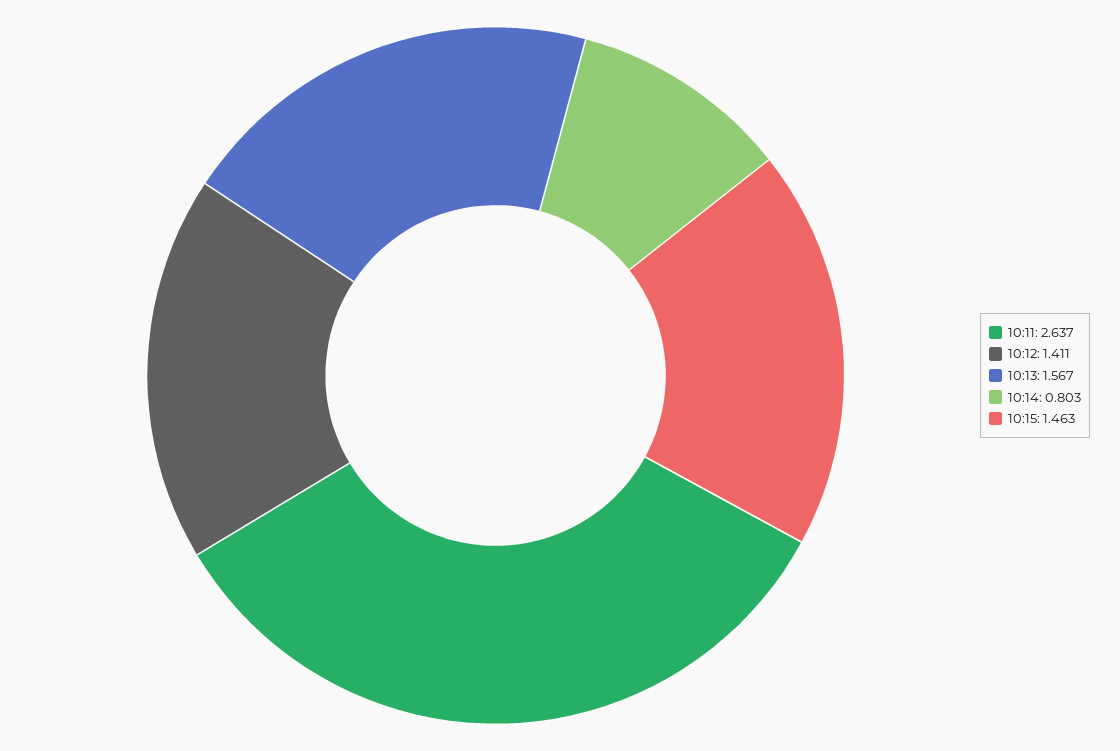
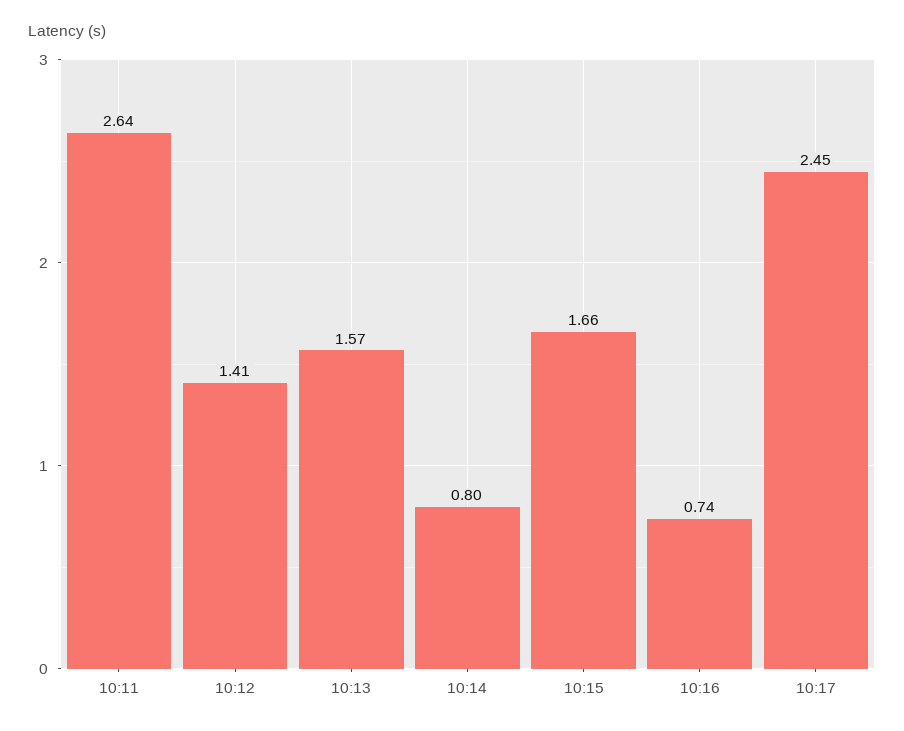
10:15: 1.463 -> 1.66
10:16: none -> 0.74
10:17: none -> 2.45

